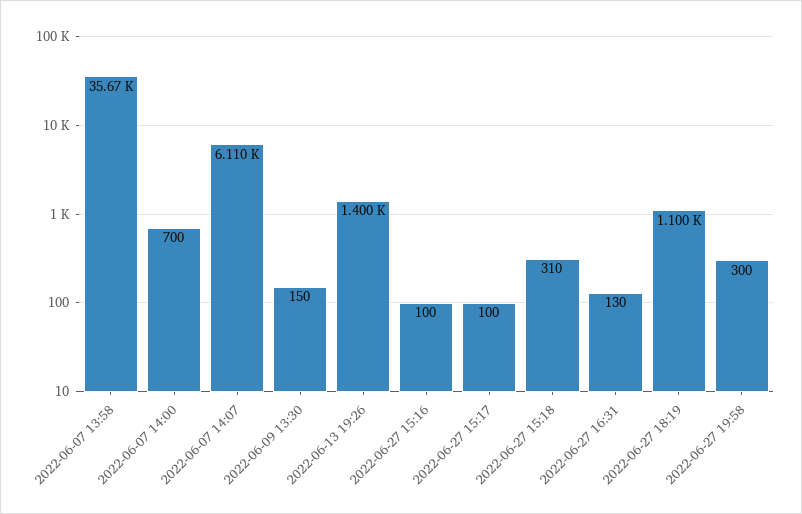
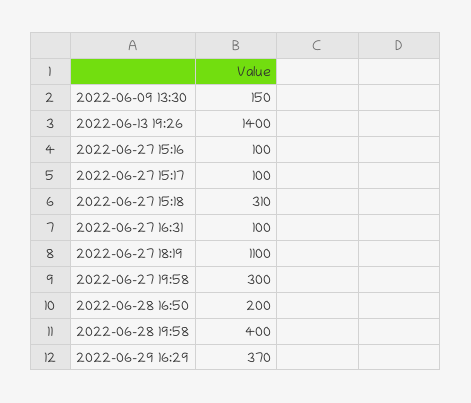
2022-06-07 13:58: 35670 -> none
2022-06-07 14:00: 700 -> none
2022-06-07 14:07: 6110 -> none
2022-06-27 16:31: 130 -> 100
2022-06-28 16:50: none -> 200
2022-06-28 19:58: none -> 400
2022-06-29 16:29: none -> 370

